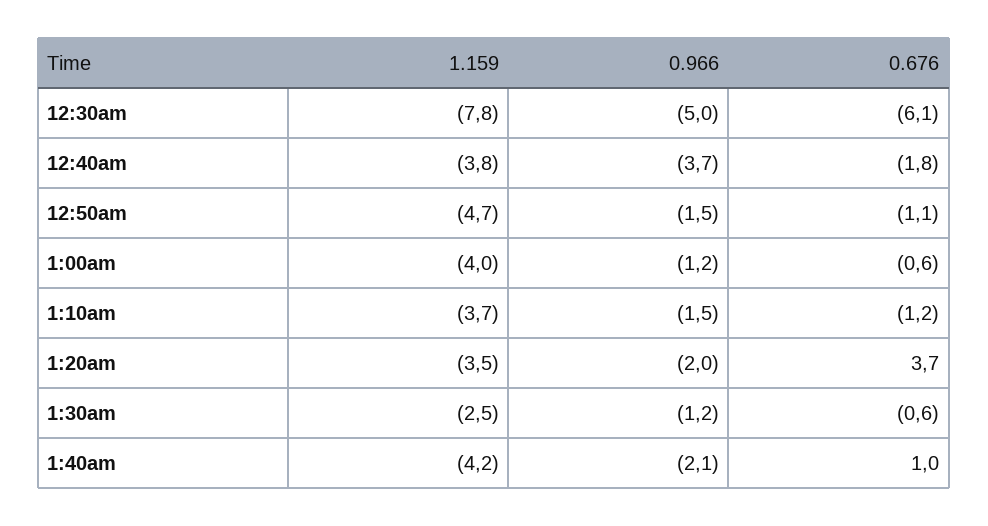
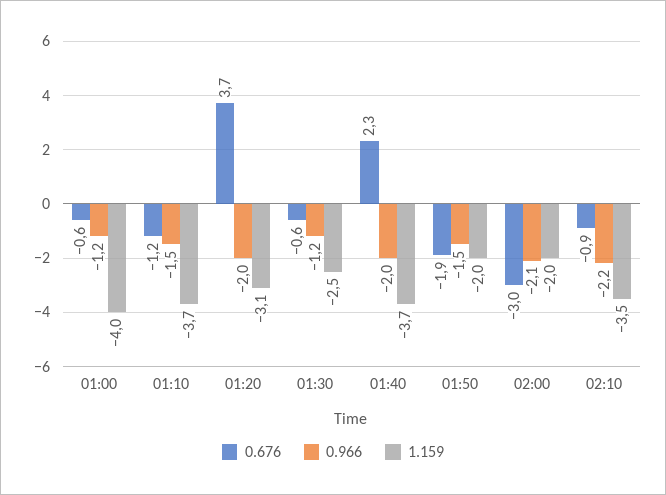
1.159, 12:30am: -7.8 -> none
0.966, 12:30am: -5 -> none
0.676, 12:30am: -6.1 -> none
1.159, 12:40am: -3.8 -> none
0.966, 12:40am: -3.7 -> none
0.676, 12:40am: -1.8 -> none
1.159, 12:50am: -4.7 -> none
0.966, 12:50am: -1.5 -> none
0.676, 12:50am: -1.1 -> none
1.159, 1:20am: -3.5 -> -3.1
1.159, 1:40am: -4.2 -> -3.7
0.966, 1:40am: -2.1 -> -2
0.676, 1:40am: 1 -> 2.3
0.676, 01:50: none -> -1.9
0.966, 01:50: none -> -1.5
1.159, 01:50: none -> -2
0.676, 02:00: none -> -3
0.966, 02:00: none -> -2.1
1.159, 02:00: none -> -2
0.676, 02:10: none -> -0.9
0.966, 02:10: none -> -2.2
1.159, 02:10: none -> -3.5

